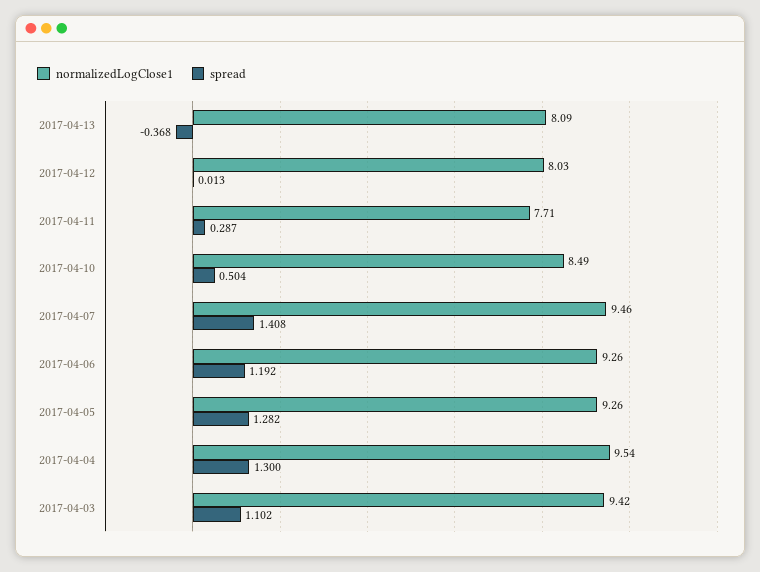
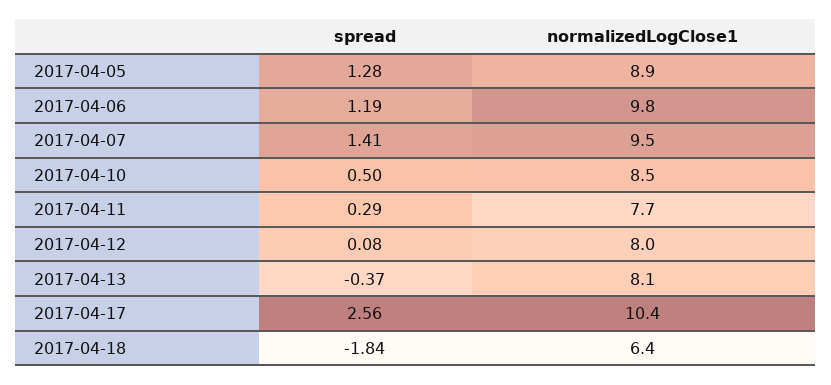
spread, 2017-04-12: 0.013 -> 0.08
normalizedLogClose1, 2017-04-06: 9.26 -> 9.8
normalizedLogClose1, 2017-04-05: 9.26 -> 8.9
normalizedLogClose1, 2017-04-04: 9.54 -> none
spread, 2017-04-04: 1.3 -> none
normalizedLogClose1, 2017-04-03: 9.42 -> none
spread, 2017-04-03: 1.102 -> none
spread, 2017-04-17: none -> 2.56
normalizedLogClose1, 2017-04-17: none -> 10.4
spread, 2017-04-18: none -> -1.84
normalizedLogClose1, 2017-04-18: none -> 6.4

